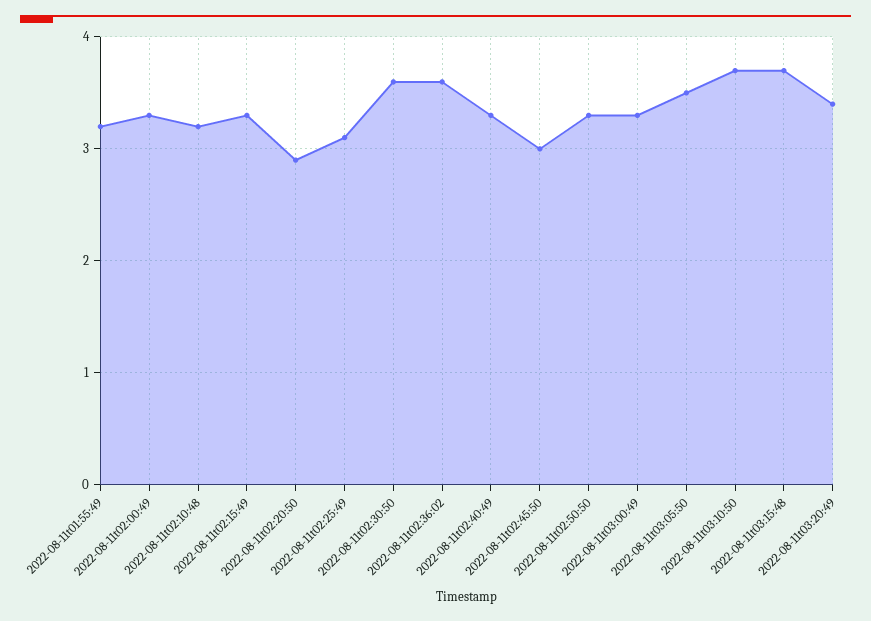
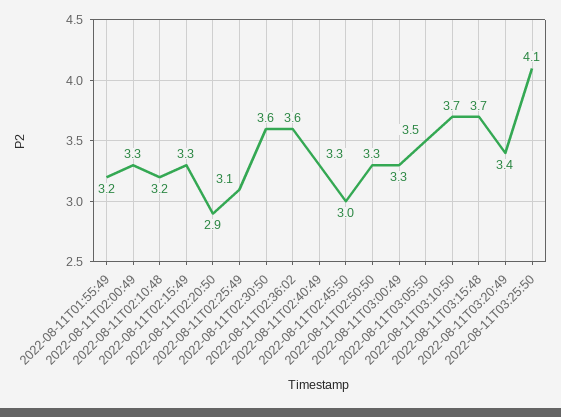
2022-08-11T03:25:50: none -> 4.1

